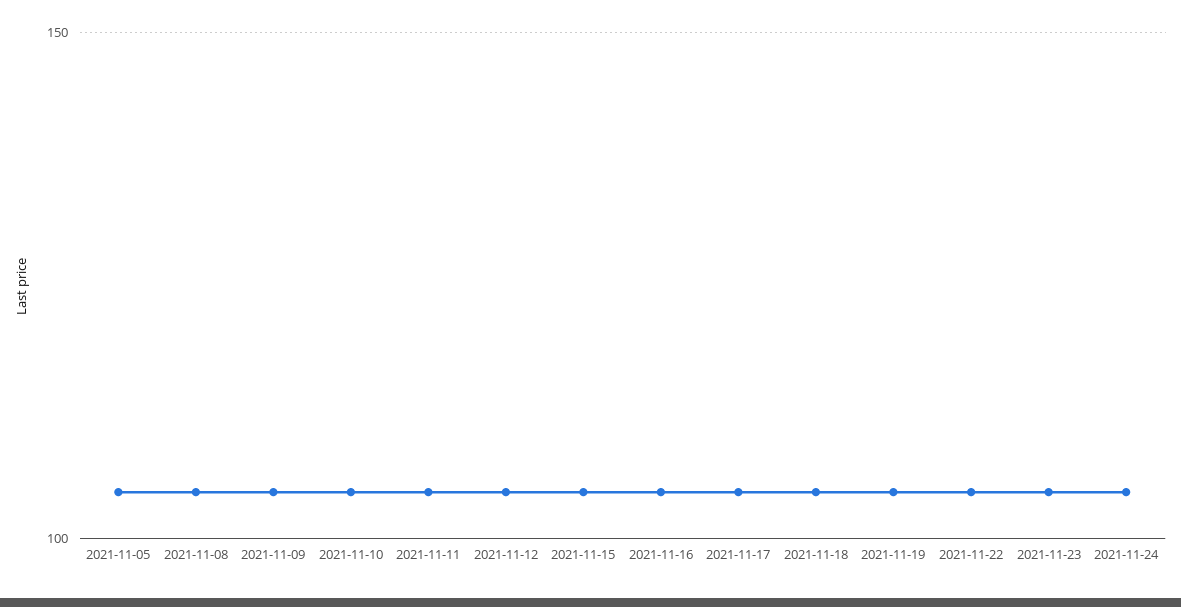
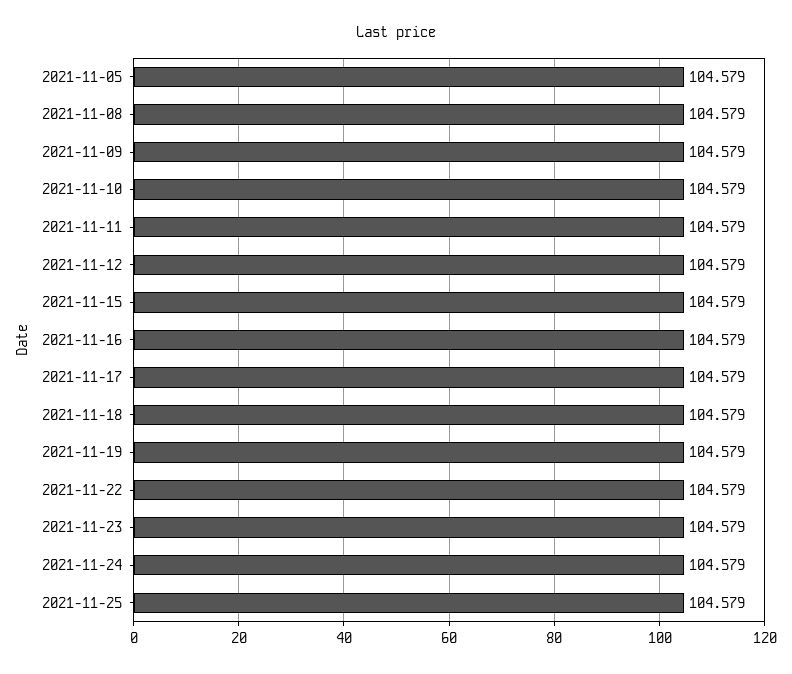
2021-11-25: none -> 104.579

